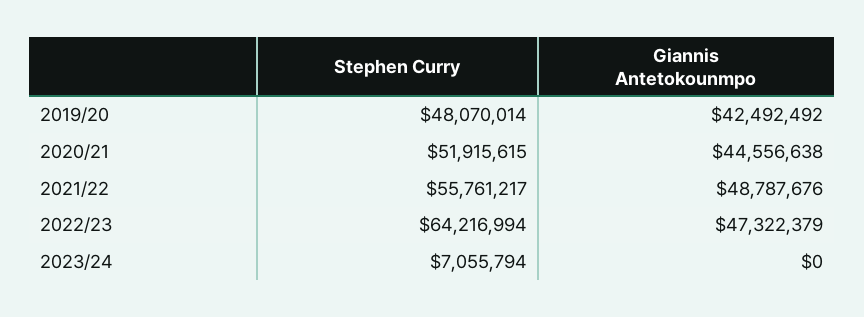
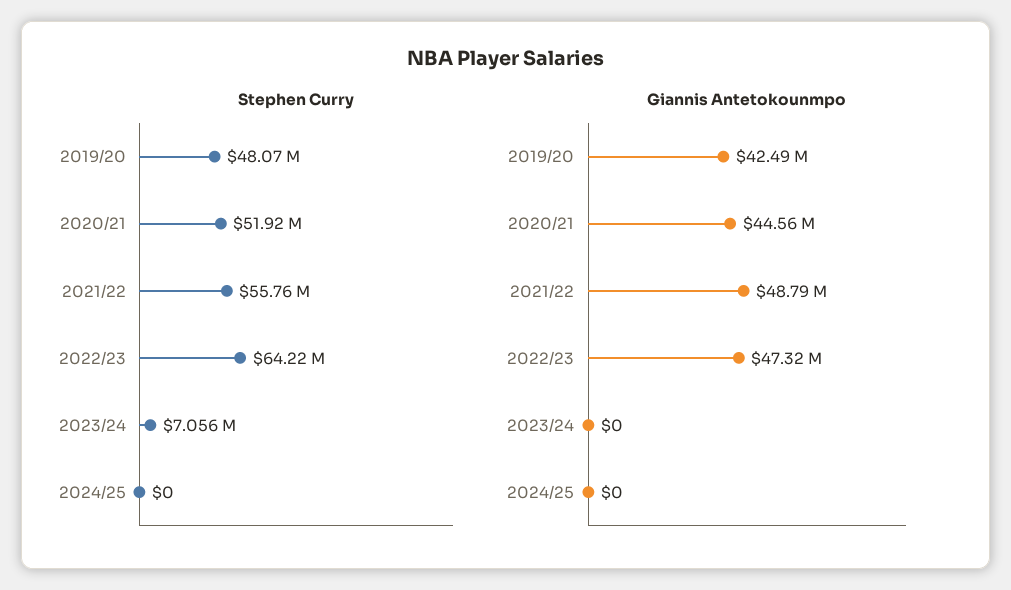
Stephen Curry, 2024/25: none -> 0
Giannis Antetokounmpo, 2024/25: none -> 0

